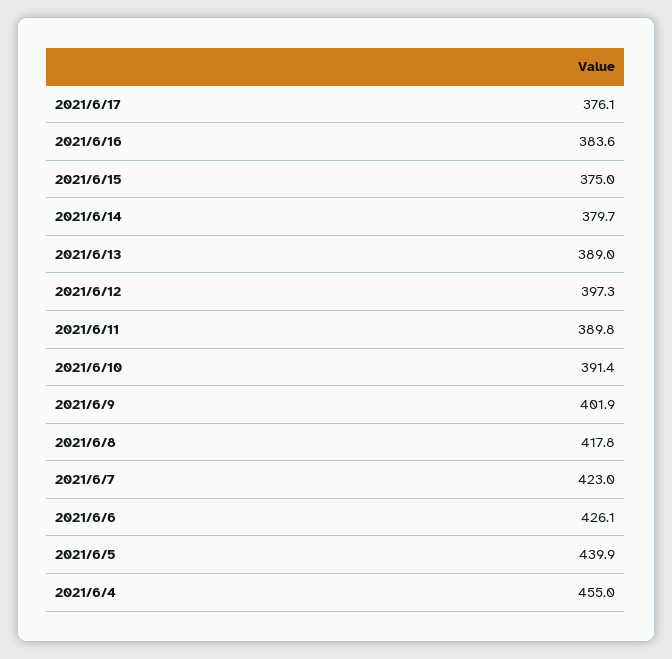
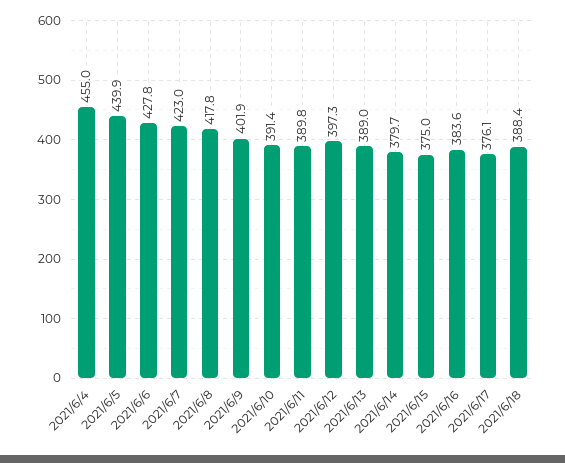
2021/6/6: 426.1 -> 427.8
2021/6/18: none -> 388.4

